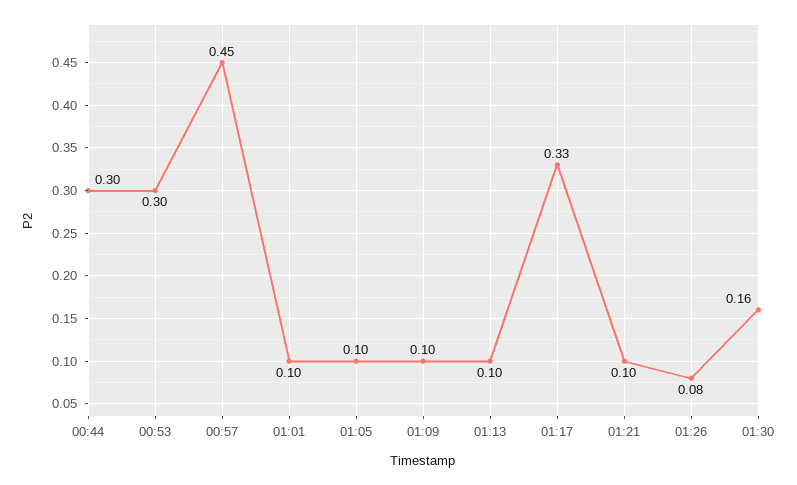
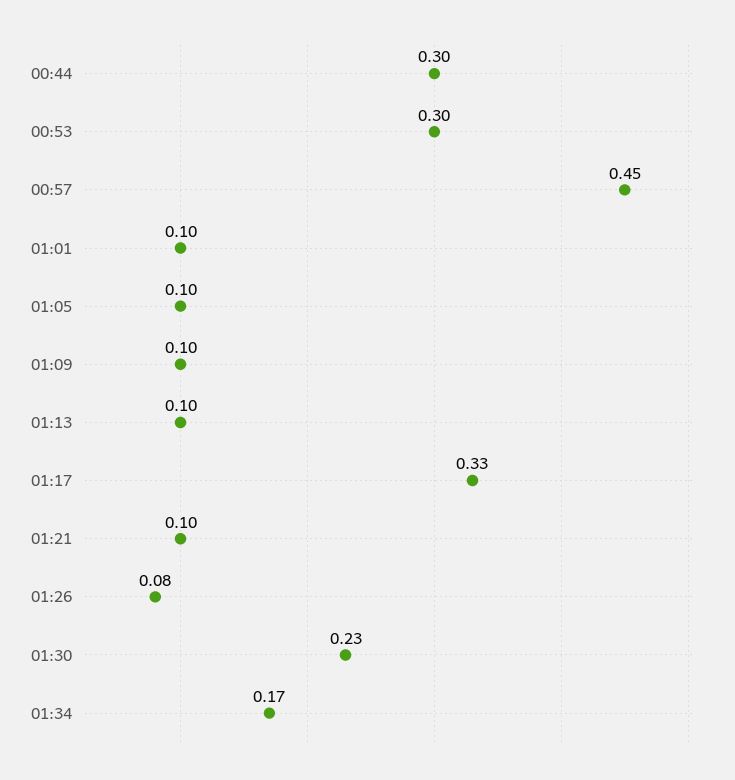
01:30: 0.16 -> 0.23
01:34: none -> 0.17

